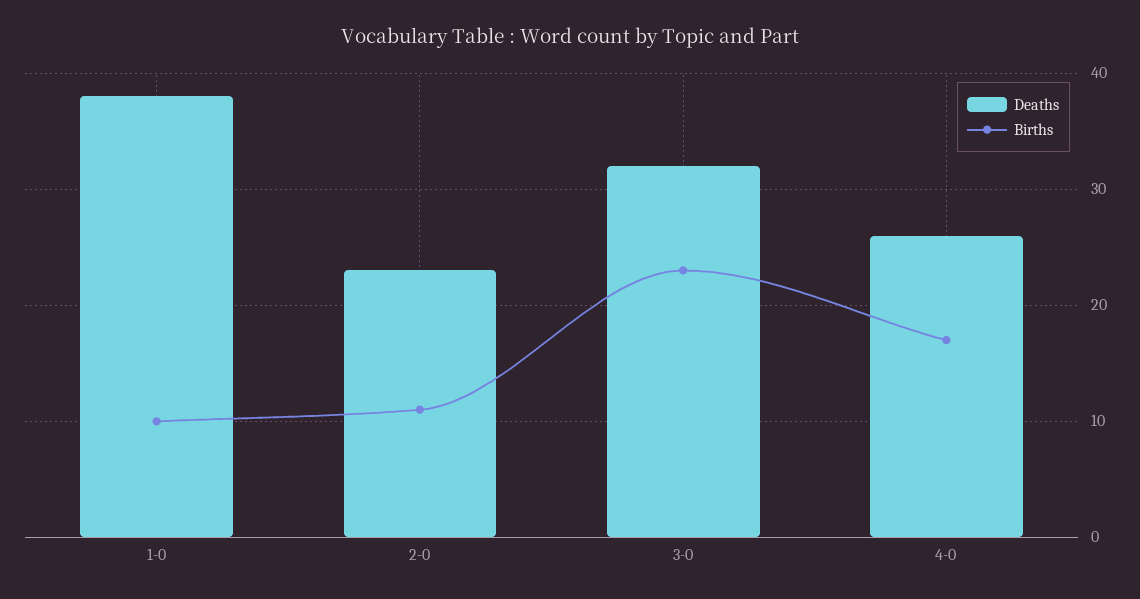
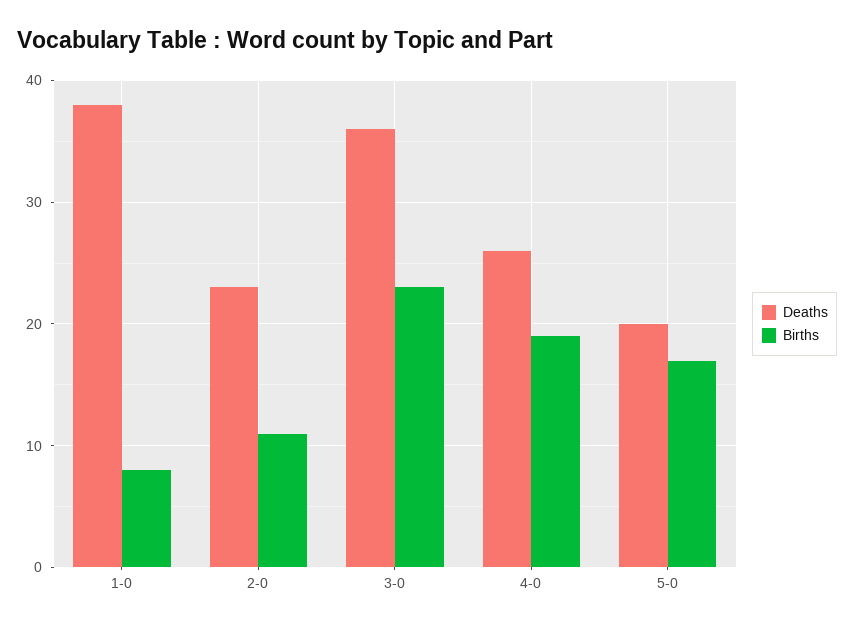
Births, 1-0: 10 -> 8
Deaths, 3-0: 32 -> 36
Births, 4-0: 17 -> 19
Deaths, 5-0: none -> 20
Births, 5-0: none -> 17

